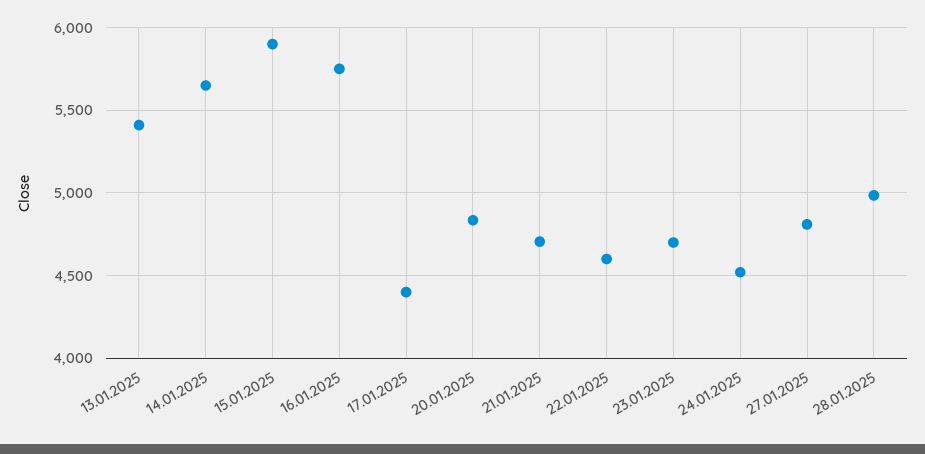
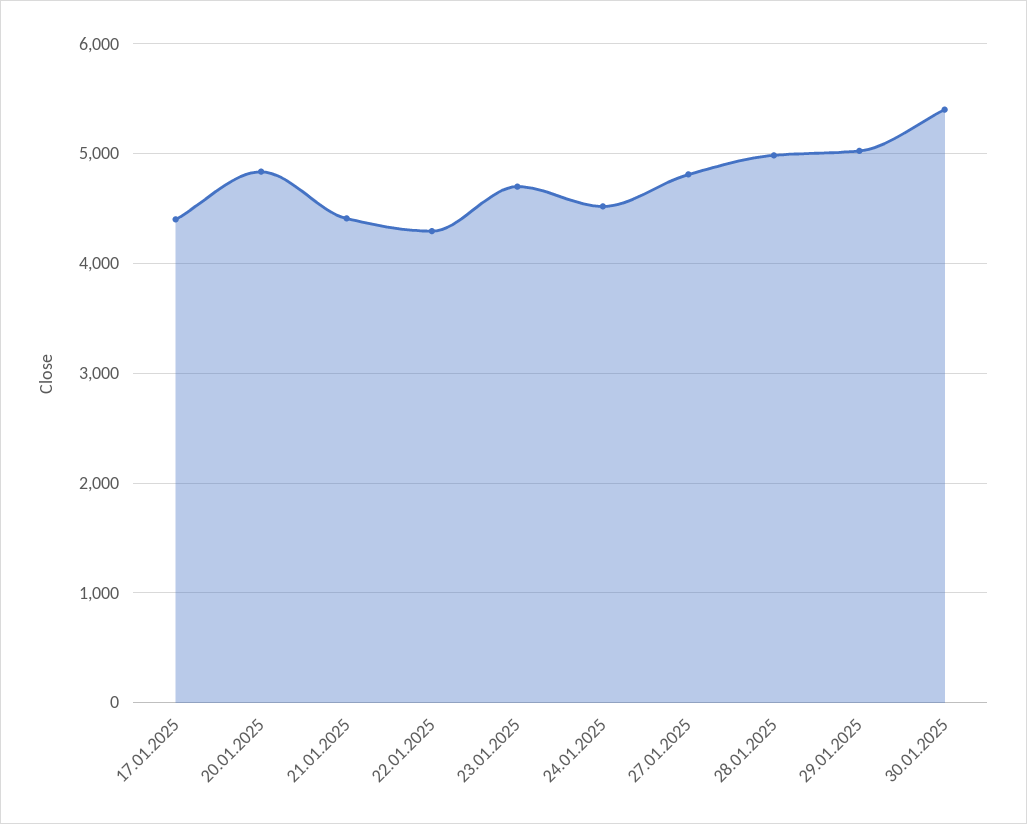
13.01.2025: 5400 -> none
14.01.2025: 5650 -> none
15.01.2025: 5900 -> none
16.01.2025: 5750 -> none
21.01.2025: 4700 -> 4400
22.01.2025: 4600 -> 4300
29.01.2025: none -> 5000
30.01.2025: none -> 5400

